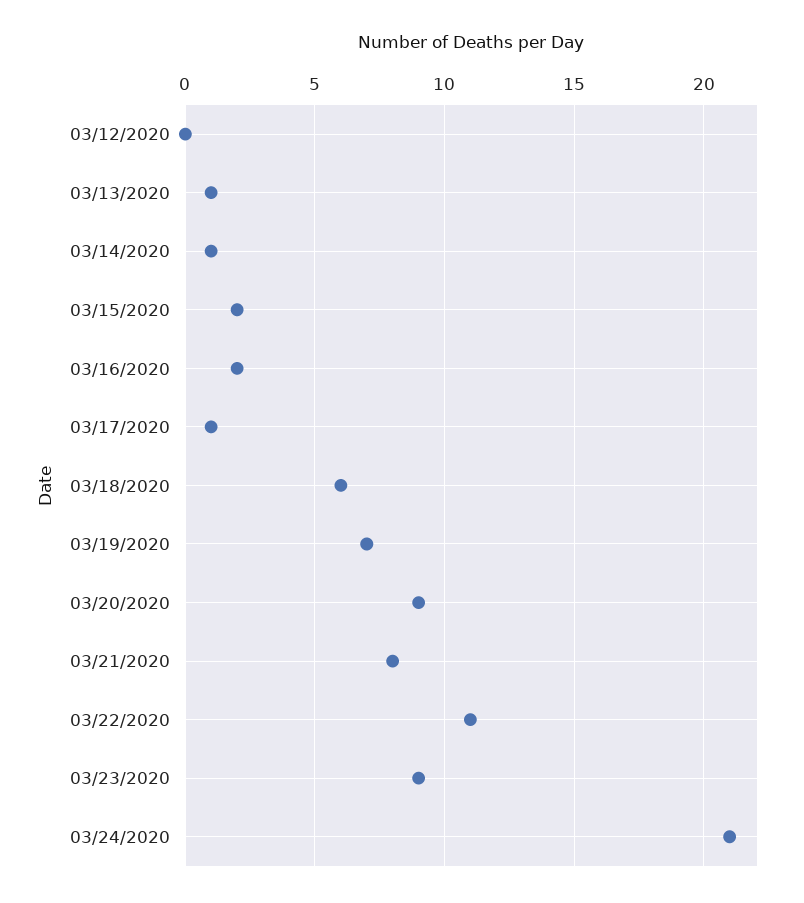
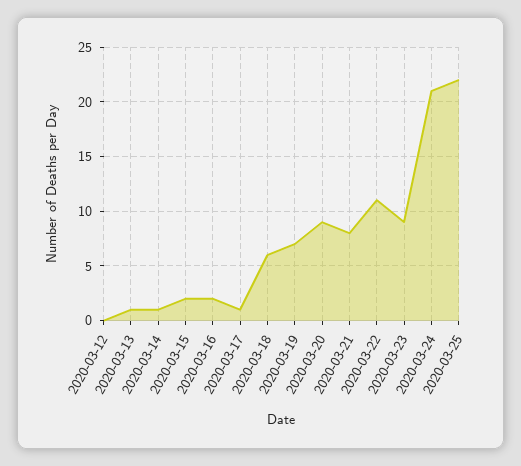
2020-03-25: none -> 22

